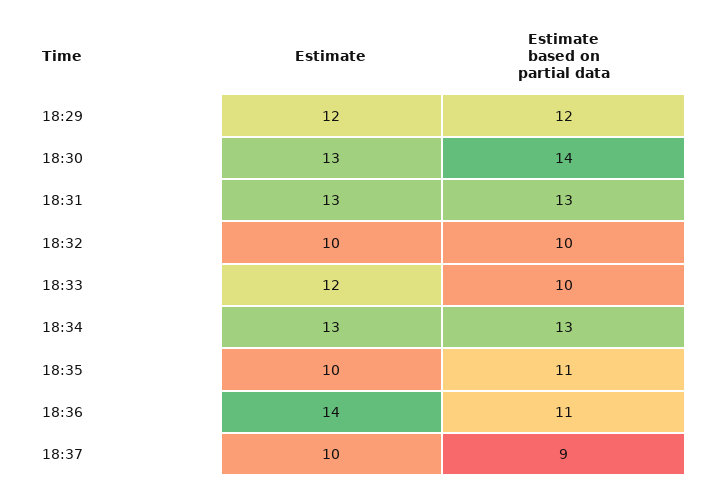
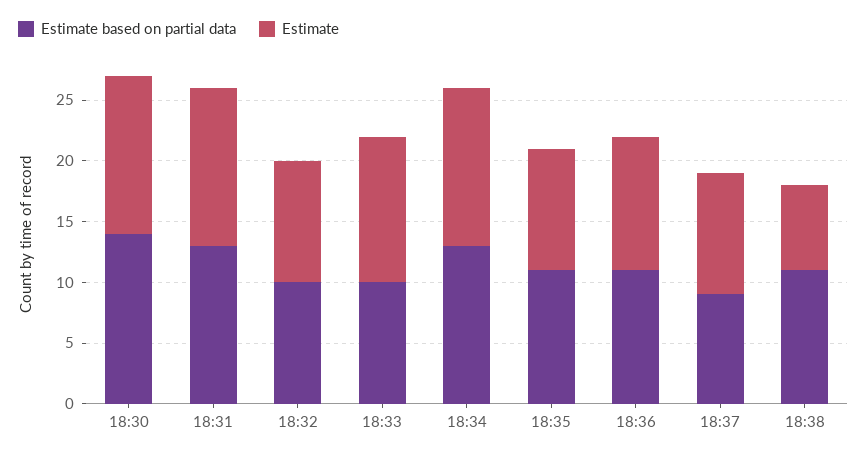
Estimate, 18:29: 12 -> none
Estimate based on partial data, 18:29: 12 -> none
Estimate, 18:36: 14 -> 11
Estimate based on partial data, 18:38: none -> 11
Estimate, 18:38: none -> 7

